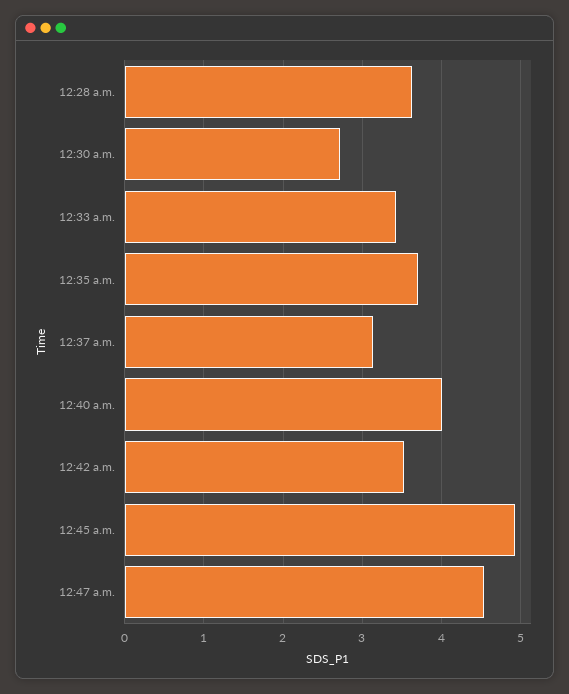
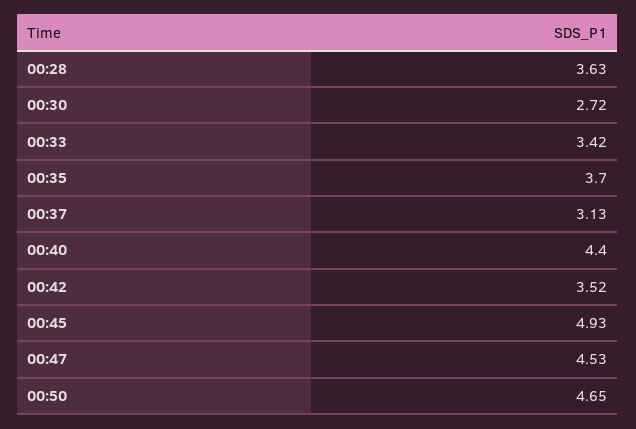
12:40 a.m.: 4 -> 4.4
00:50: none -> 4.65

